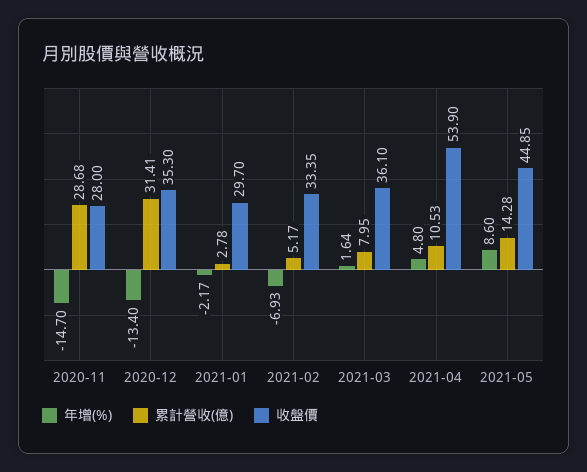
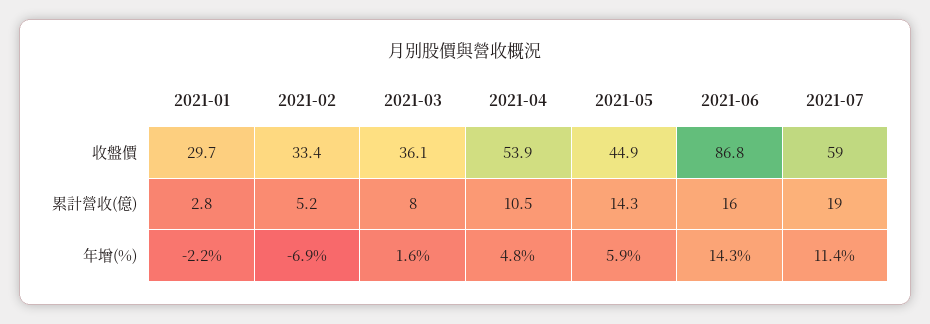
年增(%), 2020-11: -14.7 -> none
累計營收(億), 2020-11: 28.68 -> none
收盤價, 2020-11: 28 -> none
年增(%), 2020-12: -13.4 -> none
累計營收(億), 2020-12: 31.41 -> none
收盤價, 2020-12: 35.3 -> none
年增(%), 2021-05: 8.6 -> 5.9
收盤價, 2021-06: none -> 86.8
收盤價, 2021-07: none -> 59
累計營收(億), 2021-06: none -> 16
累計營收(億), 2021-07: none -> 19
年增(%), 2021-06: none -> 14.3
年增(%), 2021-07: none -> 11.4

